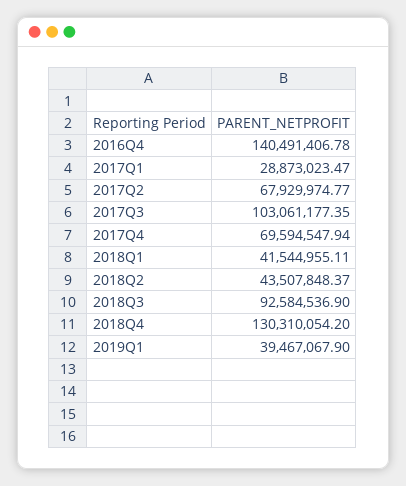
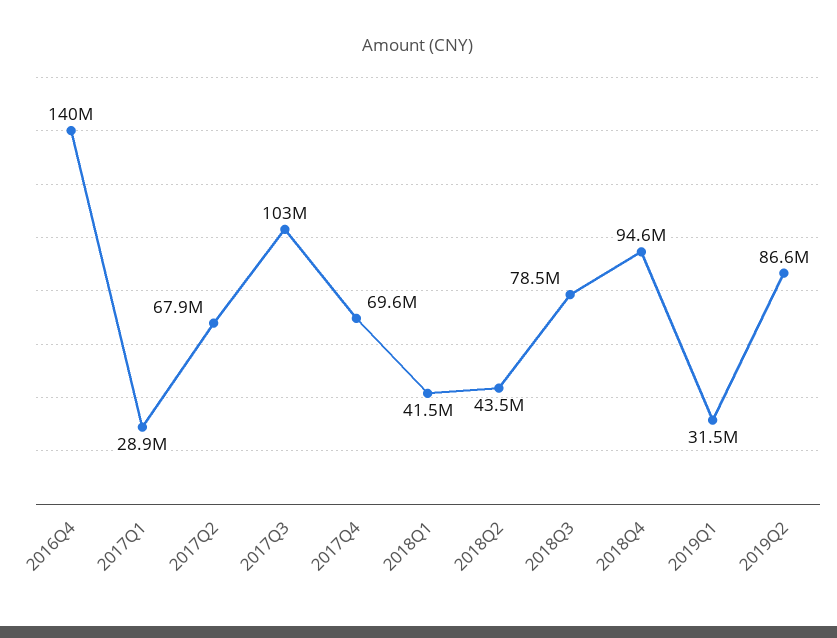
2018Q3: 92584536.9 -> 78500000
2018Q4: 130310054.2 -> 94600000
2019Q1: 39467067.9 -> 31500000
2019Q2: none -> 86600000

